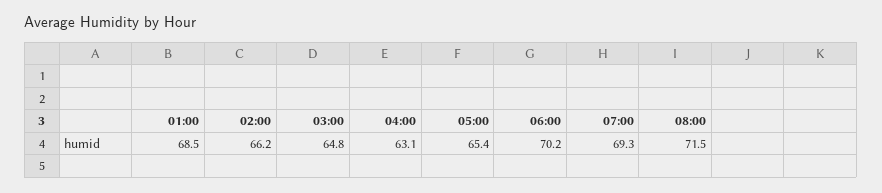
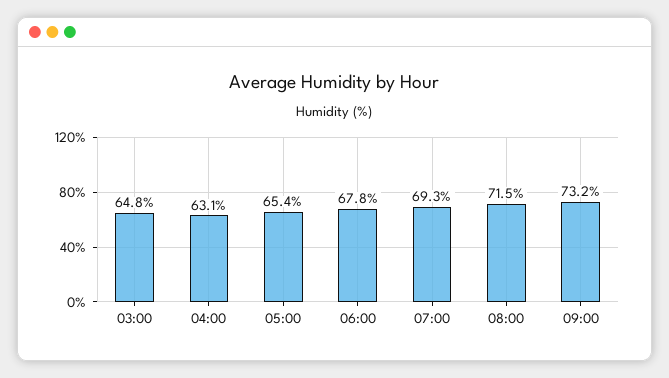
01:00: 68.5 -> none
02:00: 66.2 -> none
06:00: 70.2 -> 67.8
09:00: none -> 73.2

